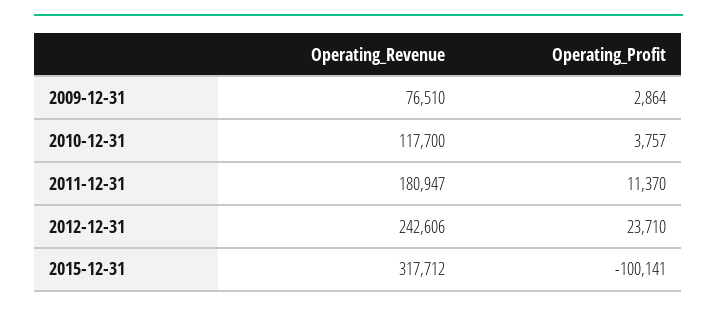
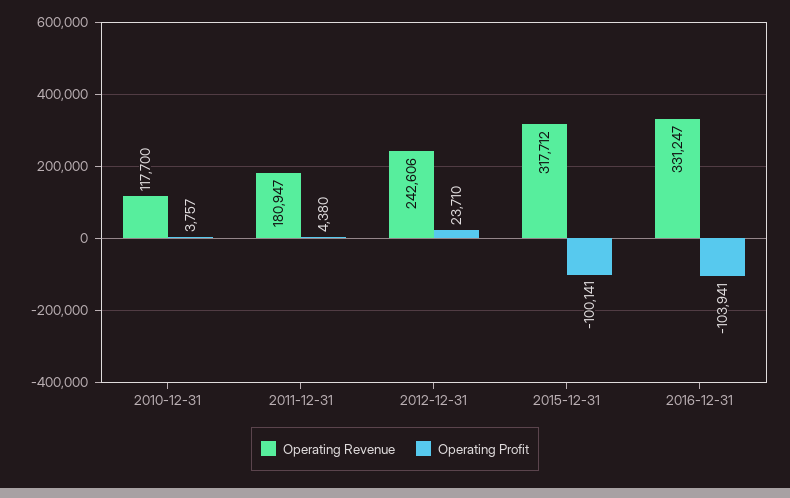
Operating_Revenue, 2009-12-31: 76510 -> none
Operating_Profit, 2009-12-31: 2864 -> none
Operating_Profit, 2011-12-31: 11370 -> 4380
Operating_Revenue, 2016-12-31: none -> 331247
Operating_Profit, 2016-12-31: none -> -103941

